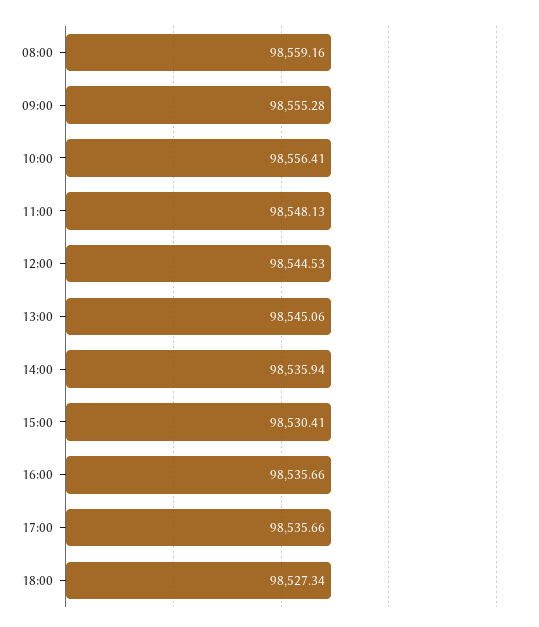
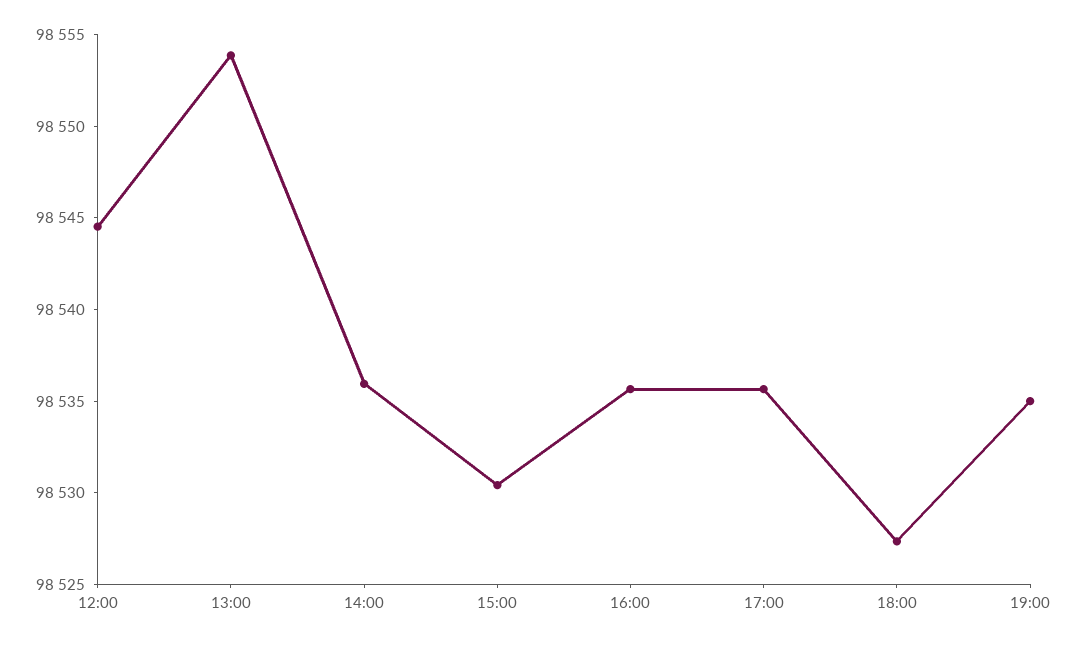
08:00: 98559.16 -> none
09:00: 98555.28 -> none
10:00: 98556.41 -> none
11:00: 98548.13 -> none
13:00: 98545.06 -> 98554
19:00: none -> 98535

